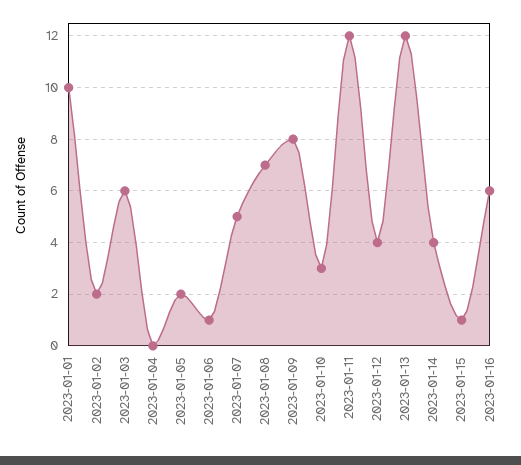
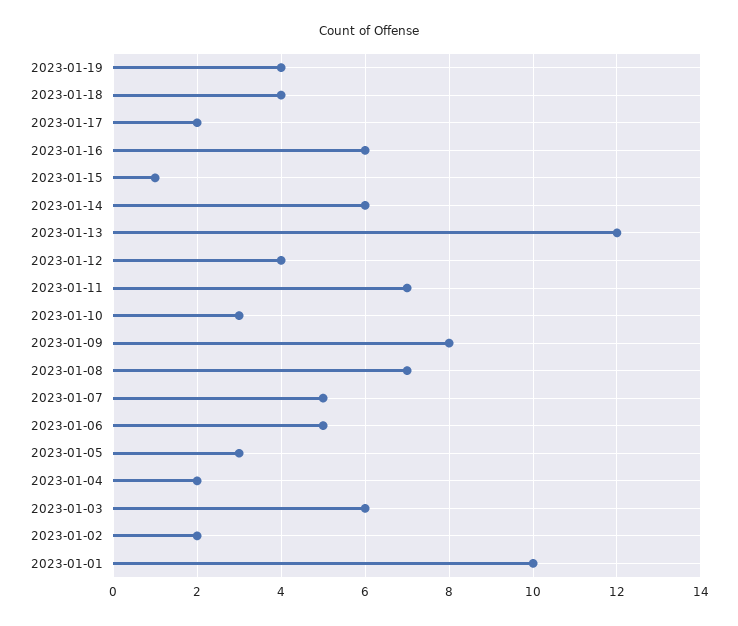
2023-01-04: 0 -> 2
2023-01-05: 2 -> 3
2023-01-06: 1 -> 5
2023-01-11: 12 -> 7
2023-01-14: 4 -> 6
2023-01-19: none -> 4
2023-01-18: none -> 4
2023-01-17: none -> 2

